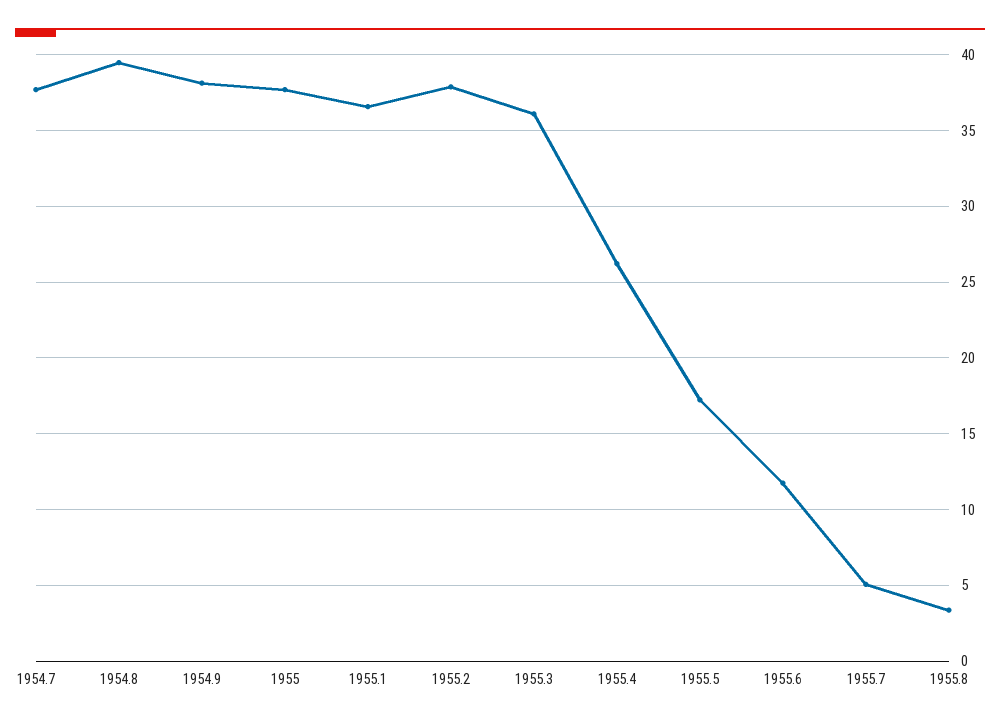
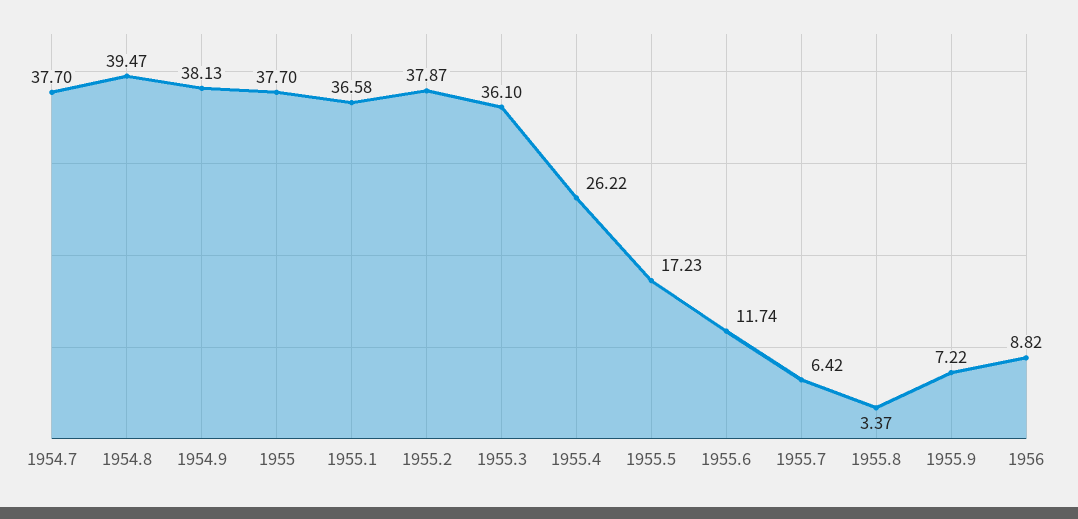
1955.7: 5 -> 6.42
1955.9: none -> 7.22
1956: none -> 8.82

